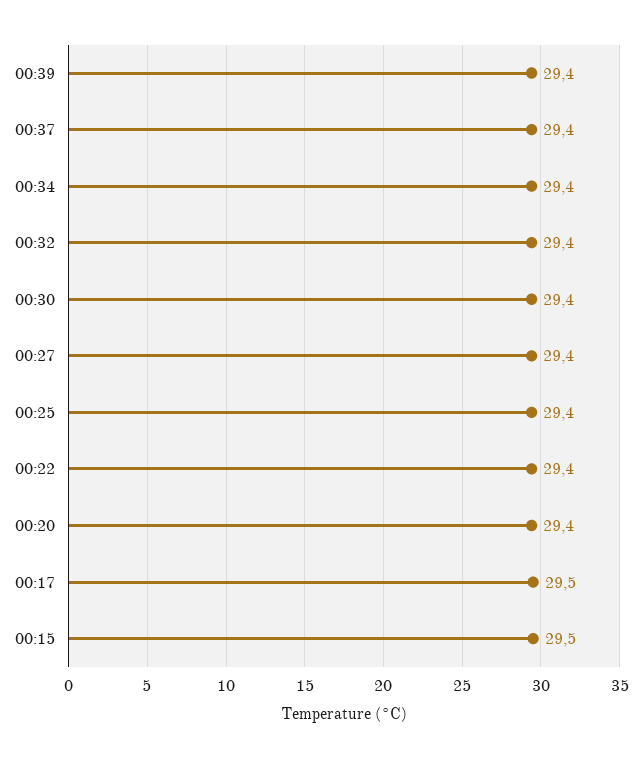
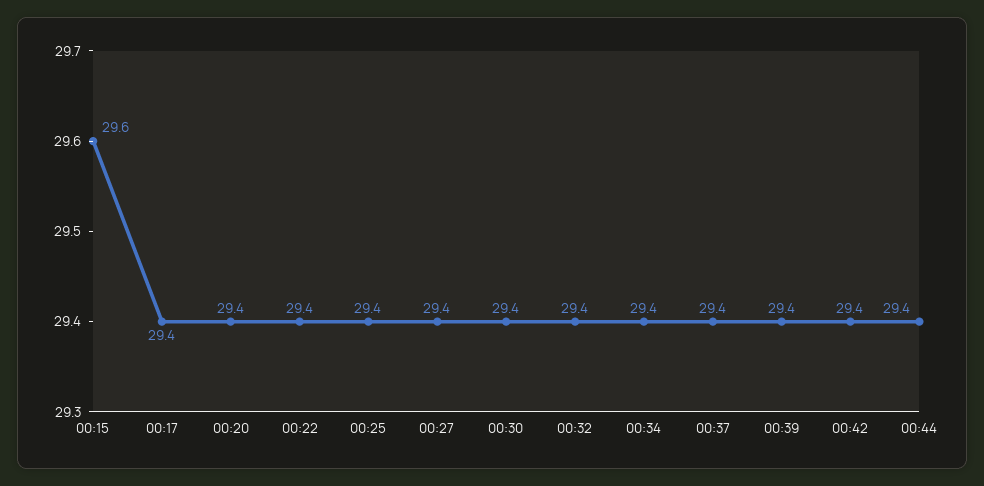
00:17: 29.5 -> 29.4
00:15: 29.5 -> 29.6
00:42: none -> 29.4
00:44: none -> 29.4

